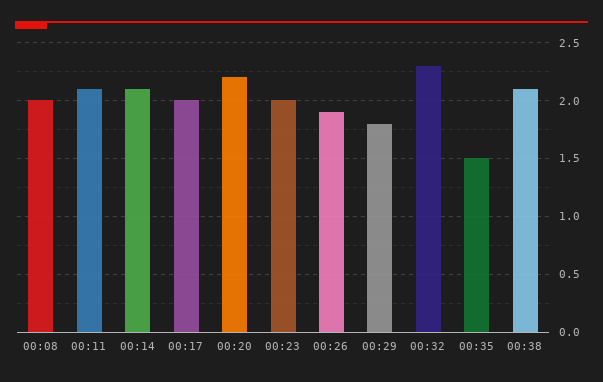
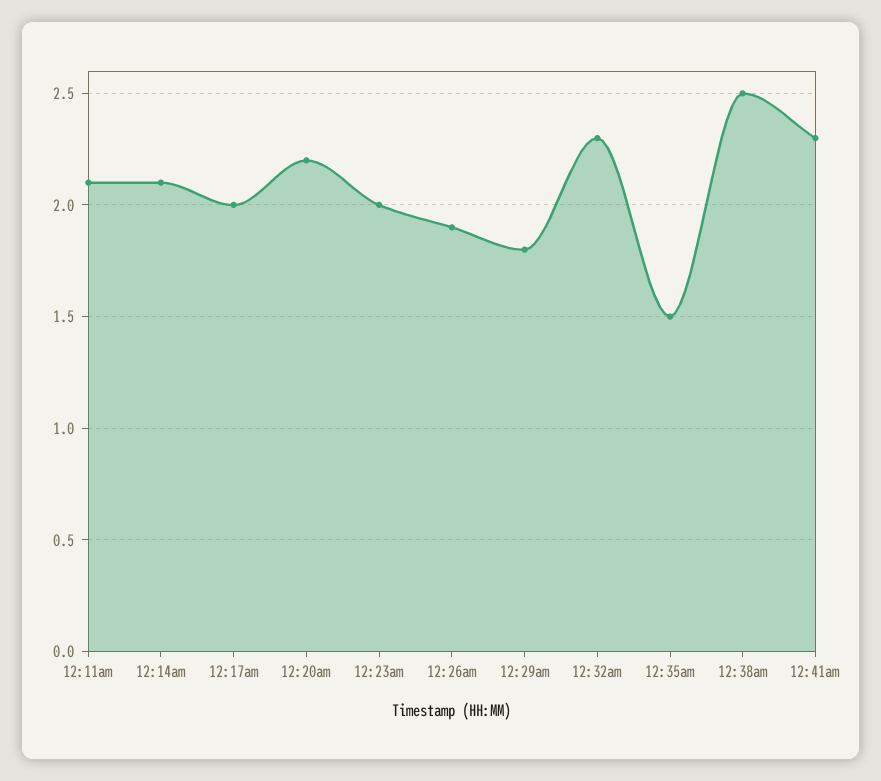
00:08: 2 -> none
00:38: 2.1 -> 2.5
12:41am: none -> 2.3

